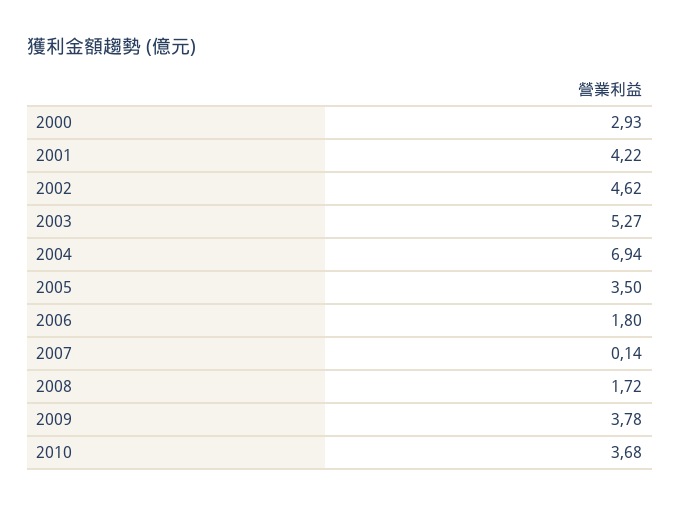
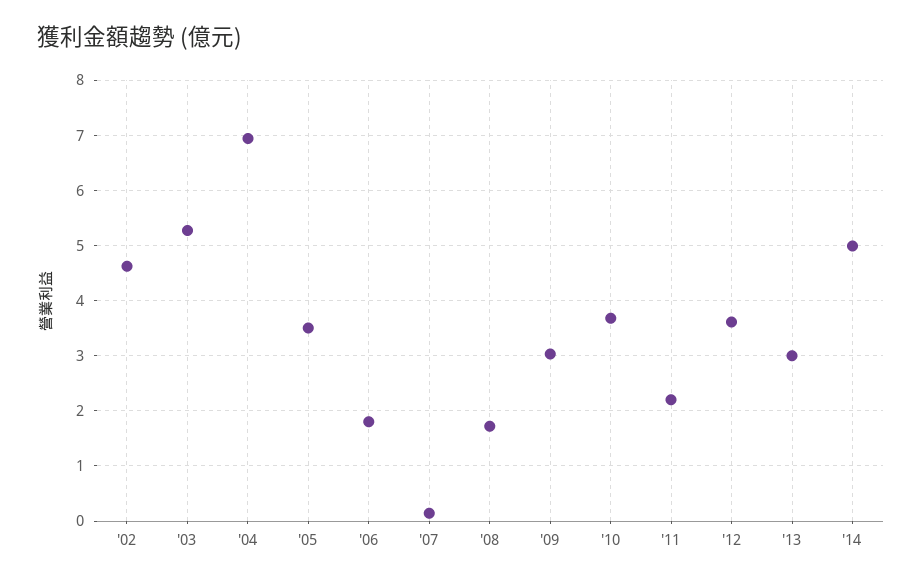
2000: 2.93 -> none
2001: 4.22 -> none
2009: 3.78 -> 3
'11: none -> 2.2
'12: none -> 3.6
'13: none -> 3
'14: none -> 5

